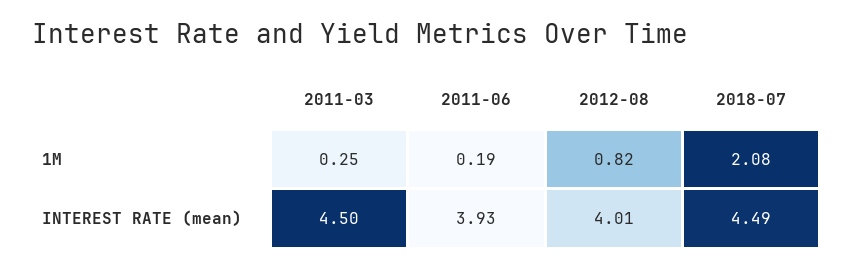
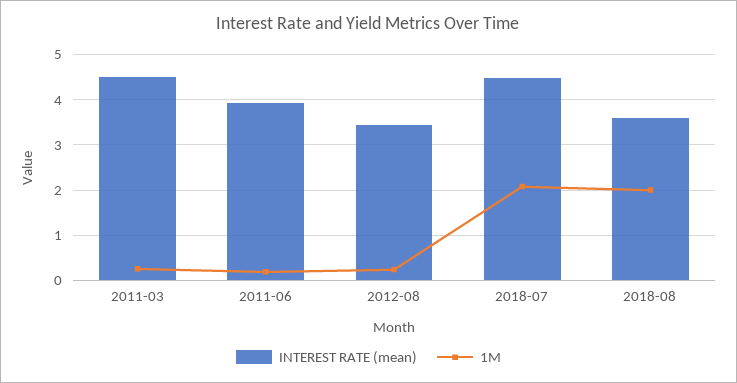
1M, 2012-08: 0.82 -> 0.2
INTEREST RATE (mean), 2012-08: 4.01 -> 3.4
INTEREST RATE (mean), 2018-08: none -> 3.6
1M, 2018-08: none -> 2

